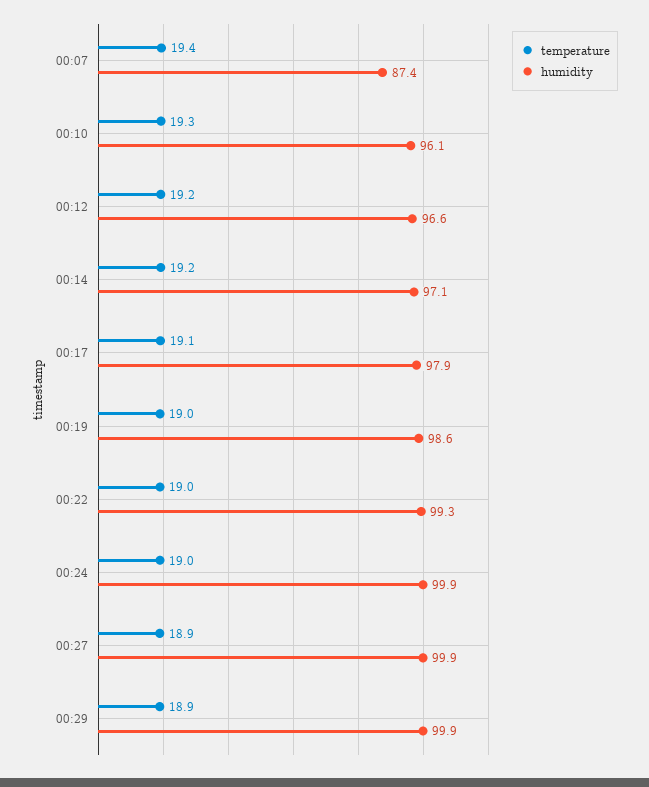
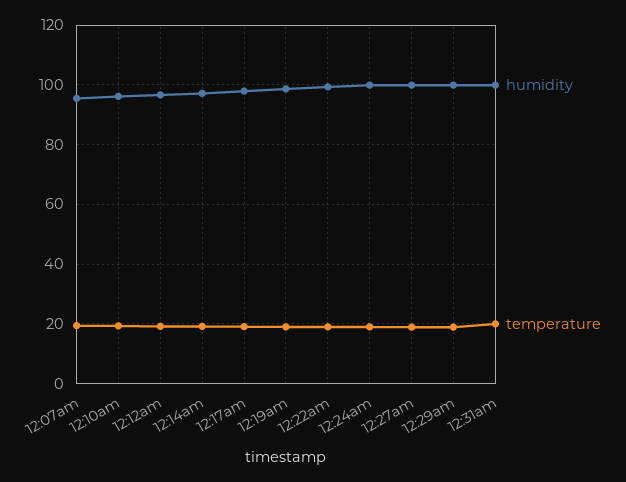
humidity, 00:07: 87.4 -> 95
humidity, 12:31am: none -> 100
temperature, 12:31am: none -> 20

